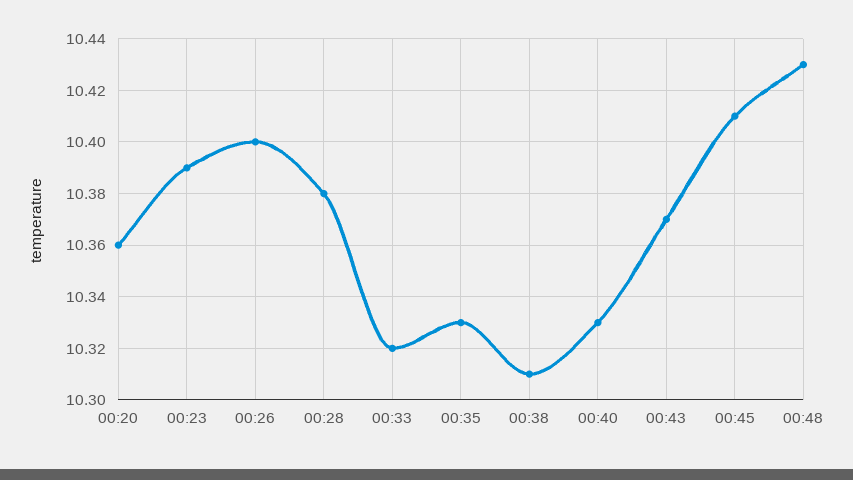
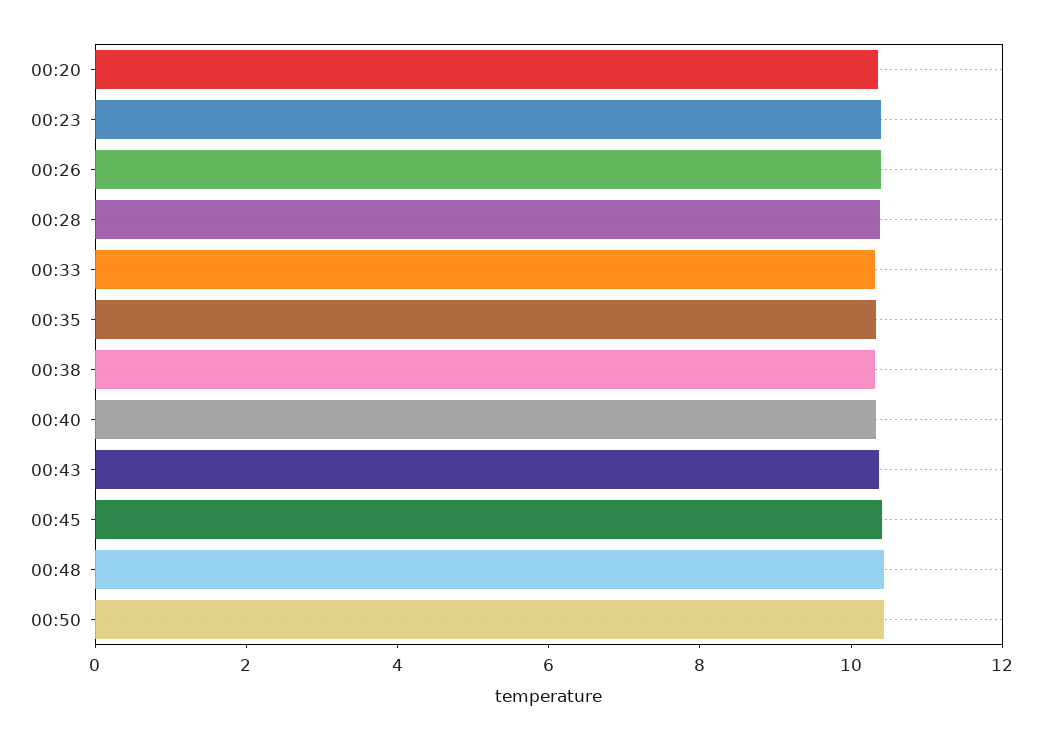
00:50: none -> 10.5

